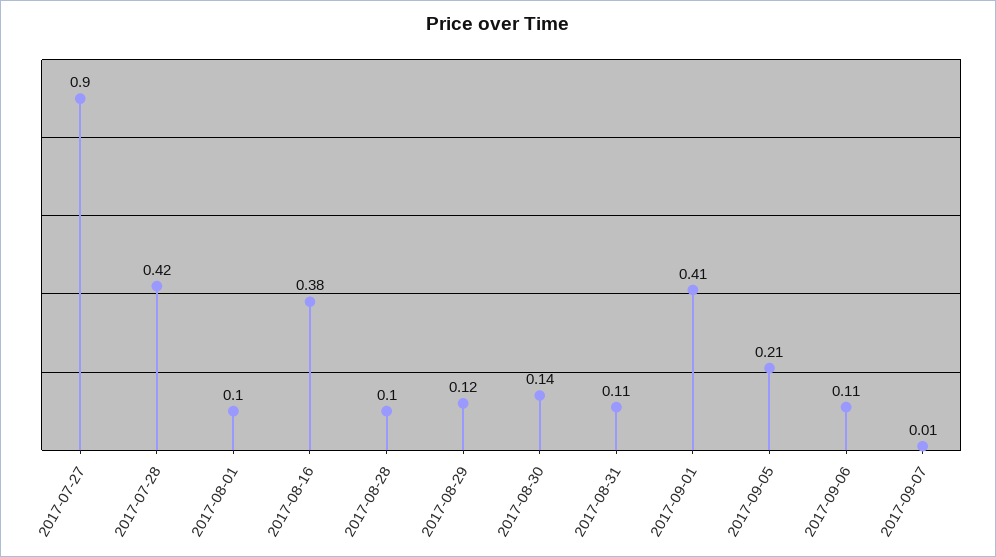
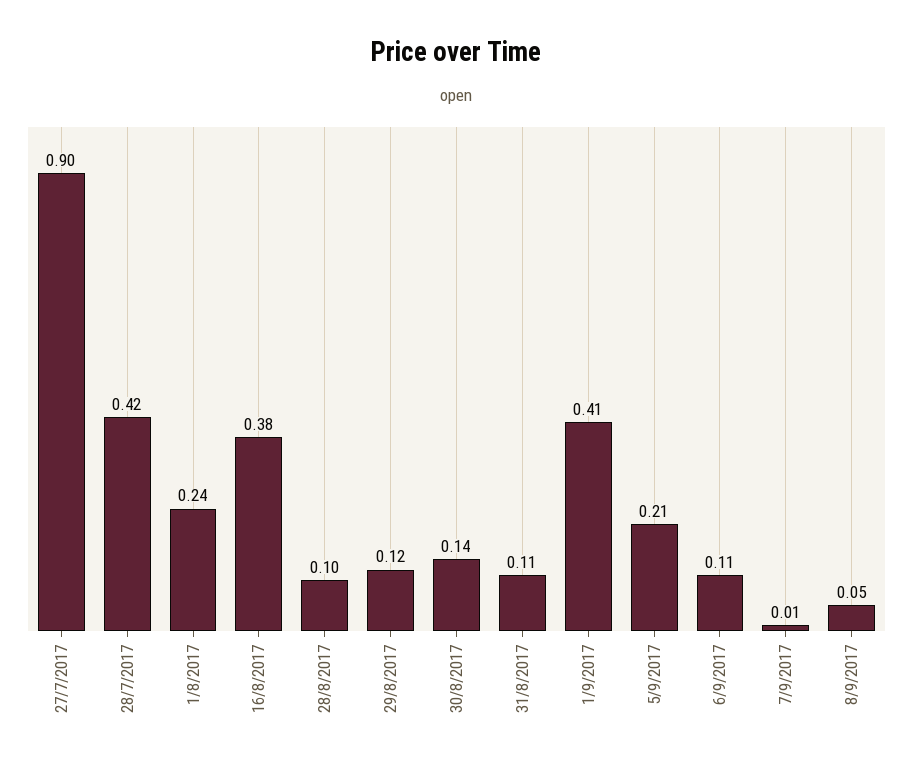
2017-08-01: 0.1 -> 0.24
8/9/2017: none -> 0.05

